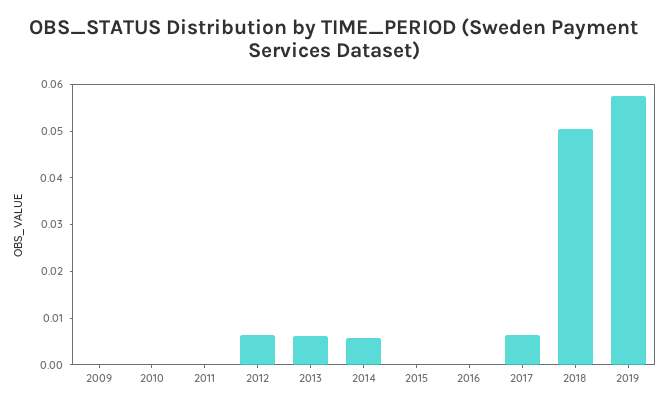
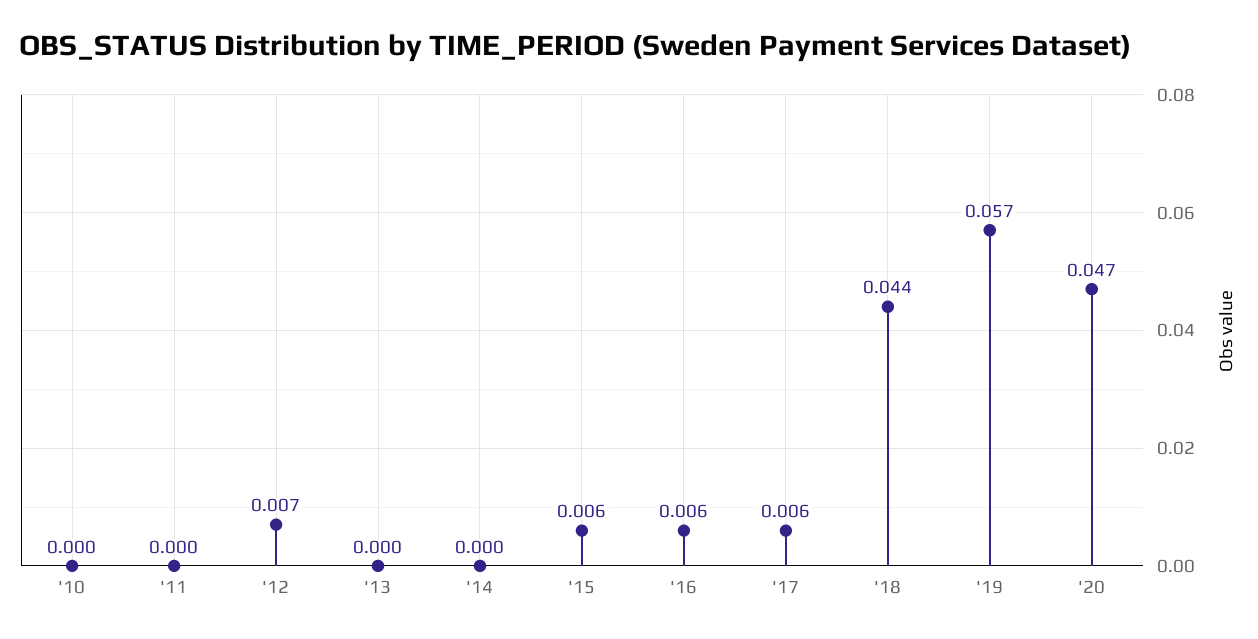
2009: 0 -> none
2013: 0.006 -> 0
2014: 0.006 -> 0
2015: 0 -> 0.006
2016: 0 -> 0.006
2018: 0.05 -> 0.044
'20: none -> 0.047

